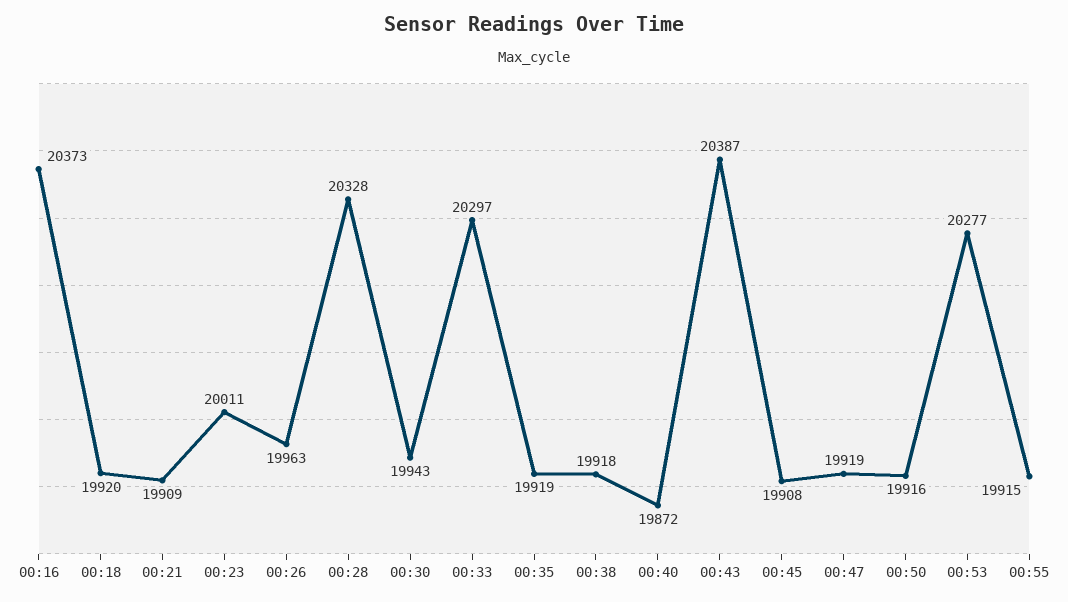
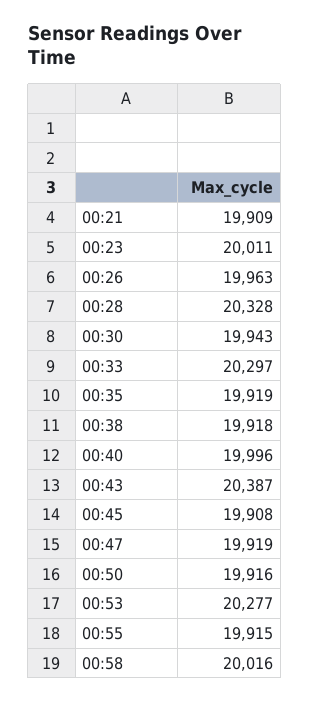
00:16: 20373 -> none
00:18: 19920 -> none
00:40: 19872 -> 19996
00:58: none -> 20016

